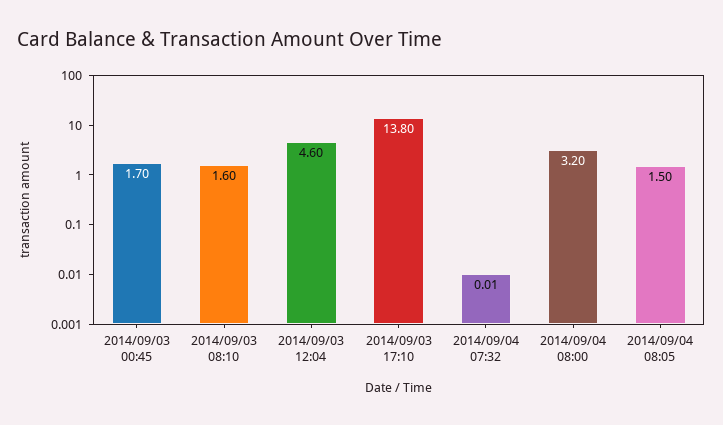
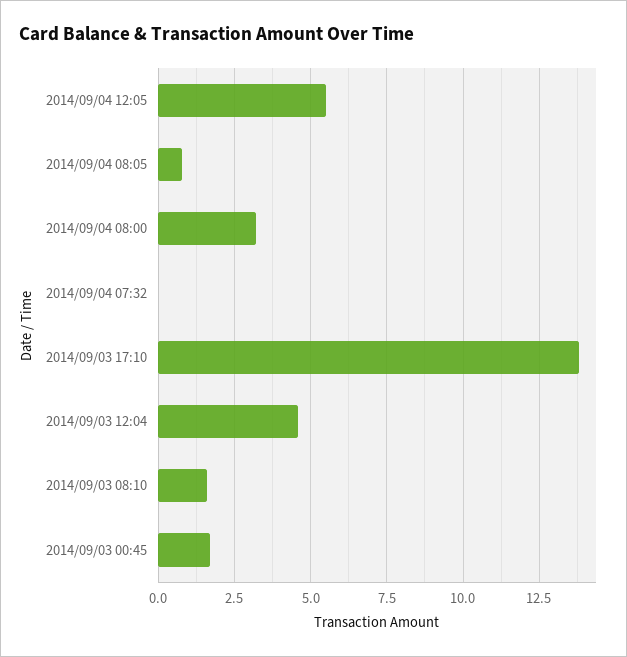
2014/09/04 08:05: 1.5 -> 0.75
2014/09/04 12:05: none -> 5.5

